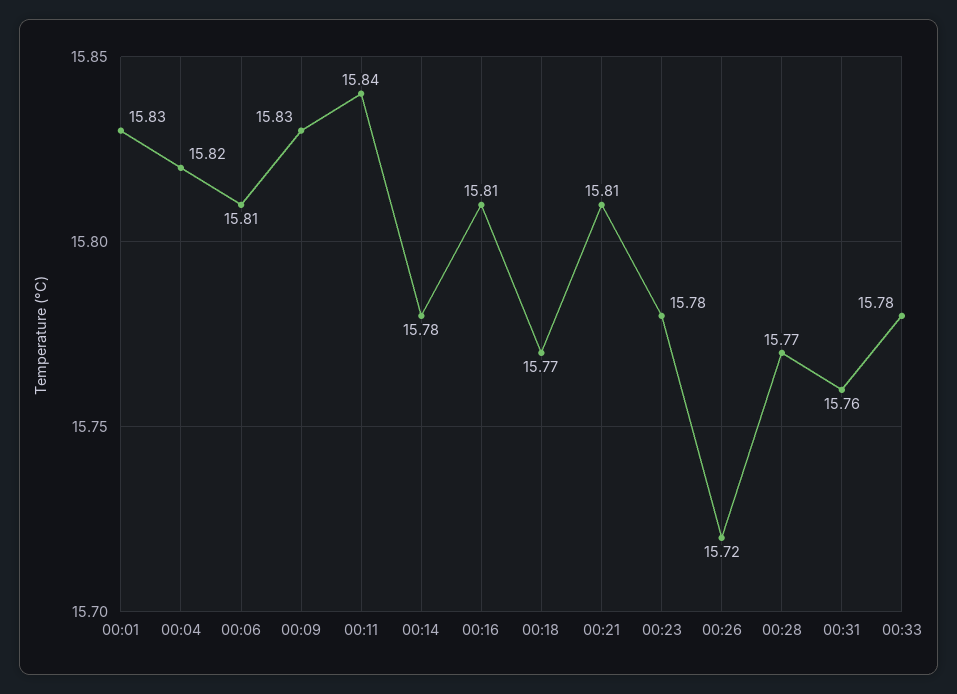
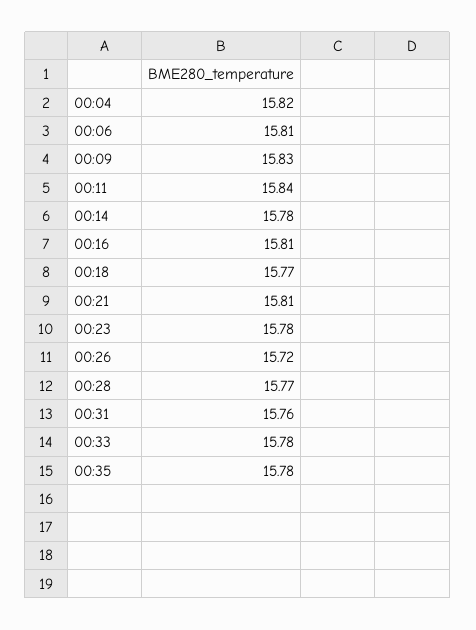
00:01: 15.83 -> none
00:35: none -> 15.78

